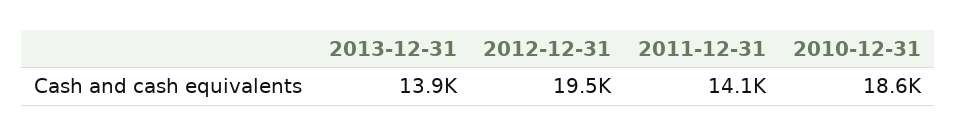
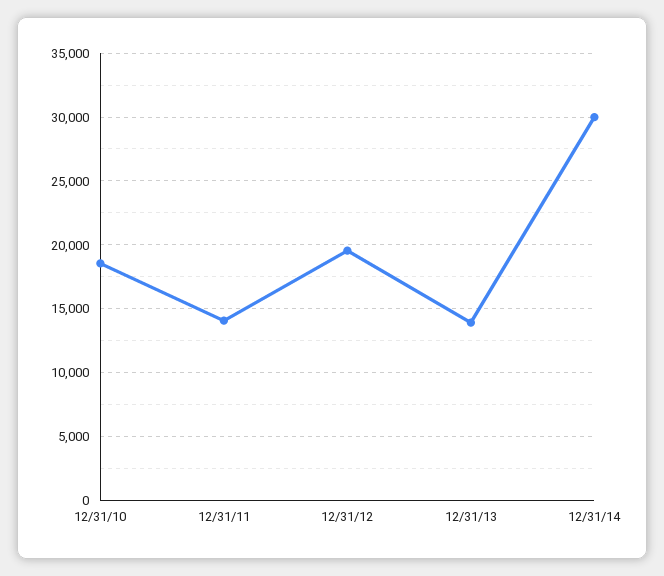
12/31/14: none -> 30000

